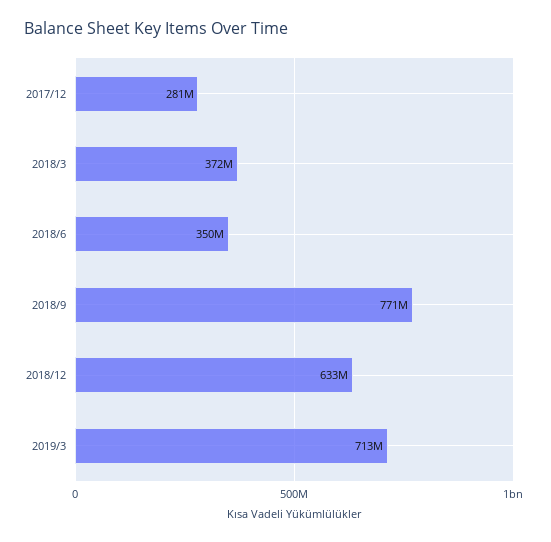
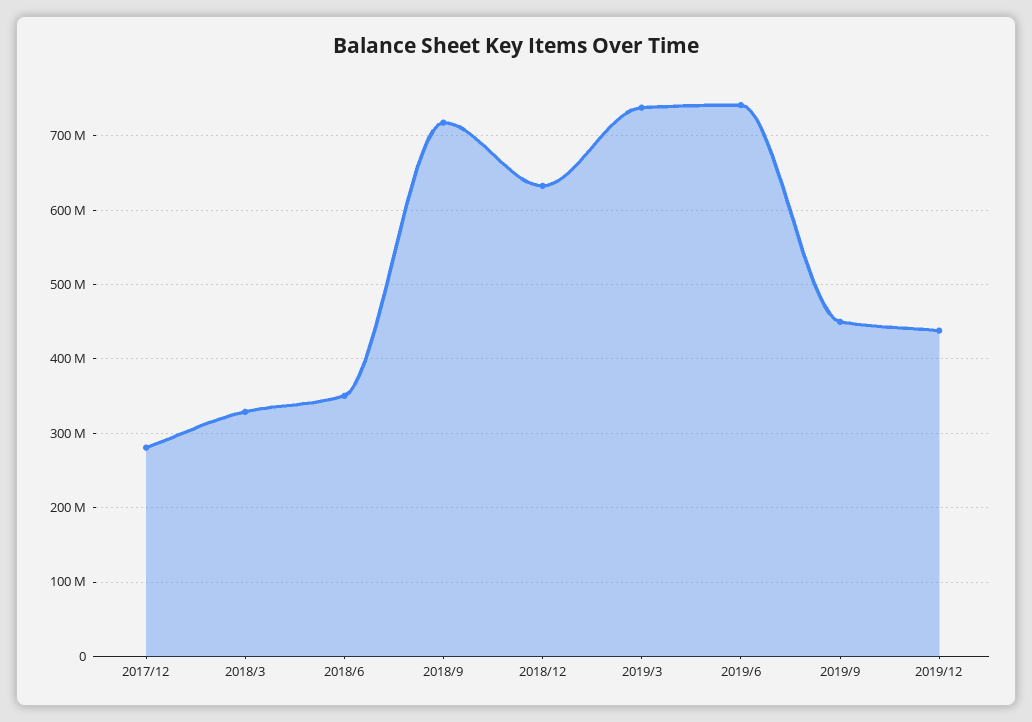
2018/3: 372000000 -> 330000000
2018/9: 771000000 -> 720000000
2019/3: 713000000 -> 740000000
2019/6: none -> 740000000
2019/9: none -> 450000000
2019/12: none -> 440000000

